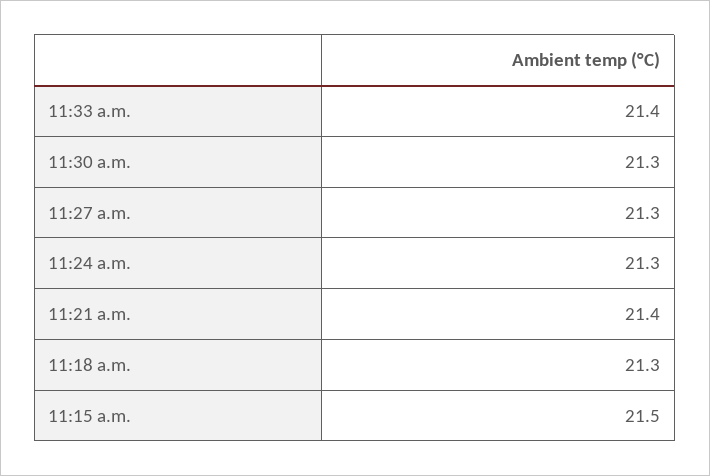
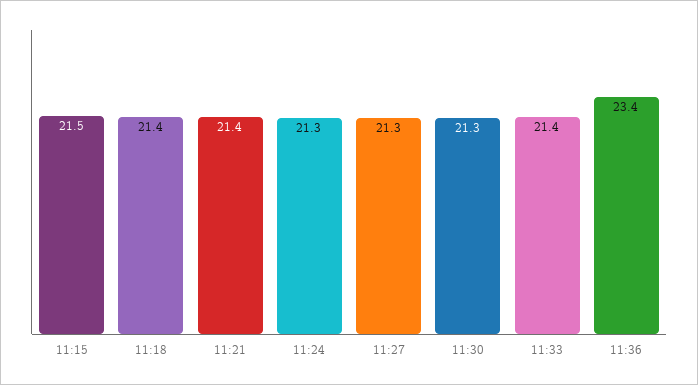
11:18 a.m.: 21.3 -> 21.4
11:36: none -> 23.4

